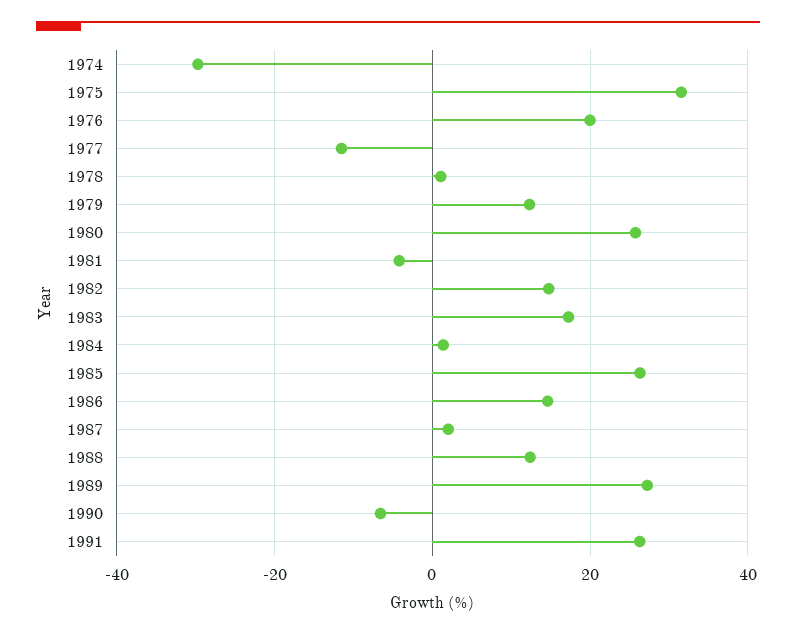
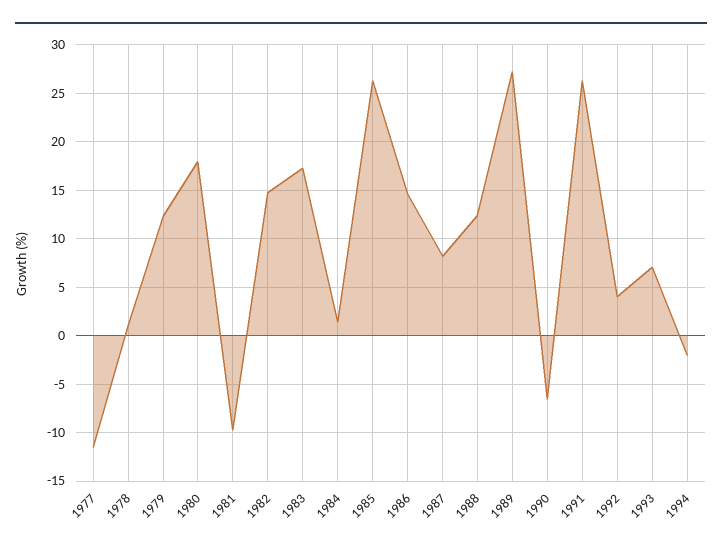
1974: -30 -> none
1975: 32 -> none
1976: 20 -> none
1980: 26 -> 18
1981: -4 -> -10
1987: 2 -> 8
1992: none -> 4
1993: none -> 7
1994: none -> -2

